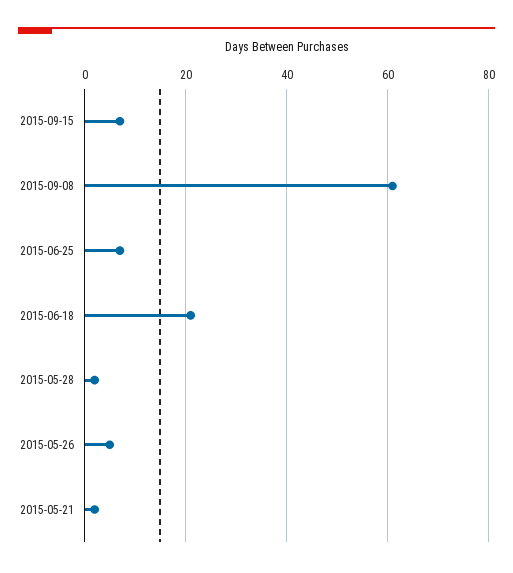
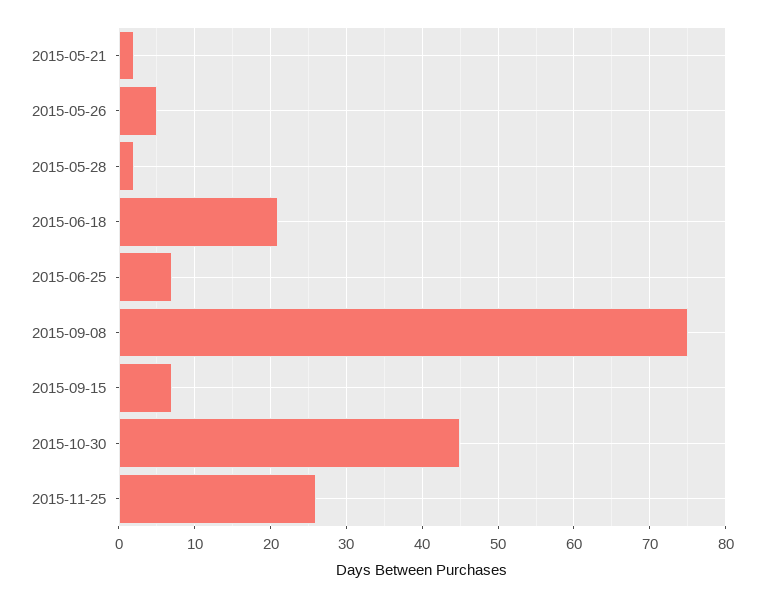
2015-09-08: 60 -> 75
2015-10-30: none -> 45
2015-11-25: none -> 26

